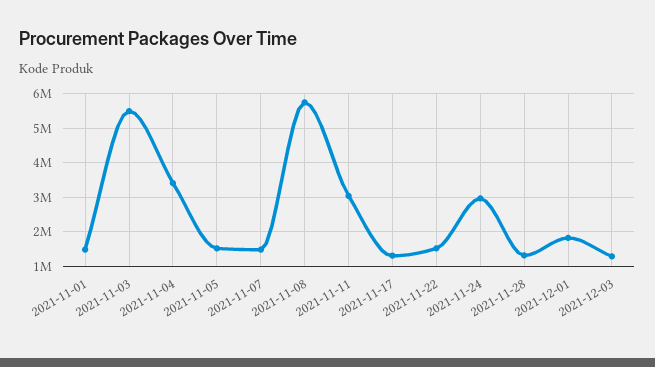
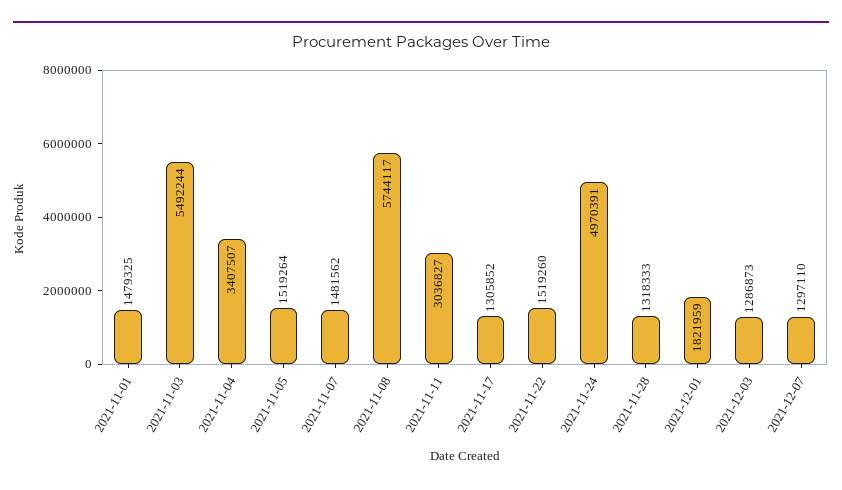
2021-11-24: 3000000 -> 4970391
2021-12-07: none -> 1297110

